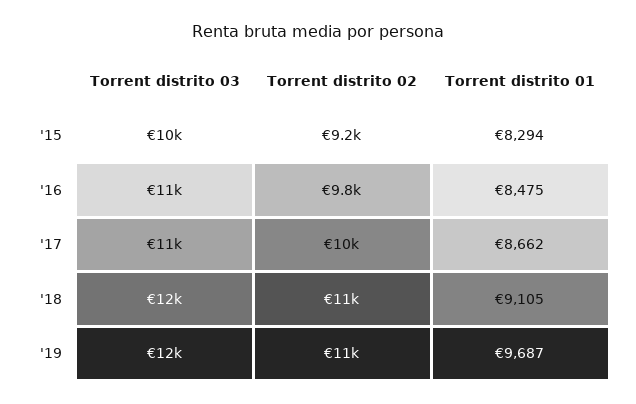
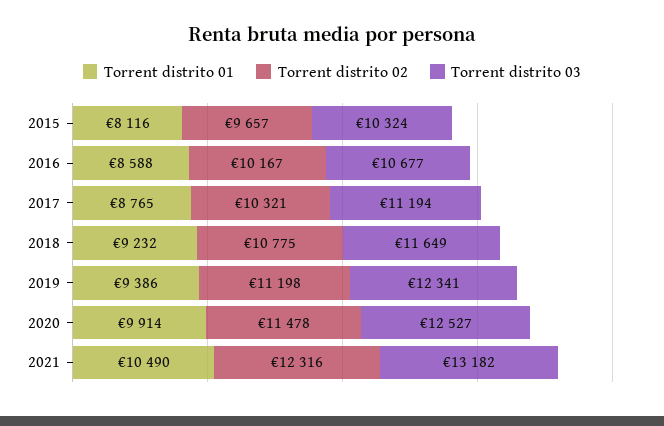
Torrent distrito 02, '15: 9200 -> 9657
Torrent distrito 01, '15: 8294 -> 8116
Torrent distrito 02, '16: 9800 -> 10167
Torrent distrito 01, '16: 8475 -> 8588
Torrent distrito 01, '17: 8662 -> 8765
Torrent distrito 01, '18: 9105 -> 9232
Torrent distrito 01, '19: 9687 -> 9386
Torrent distrito 01, 2020: none -> 9914
Torrent distrito 02, 2020: none -> 11478
Torrent distrito 03, 2020: none -> 12527
Torrent distrito 01, 2021: none -> 10490
Torrent distrito 02, 2021: none -> 12316
Torrent distrito 03, 2021: none -> 13182

